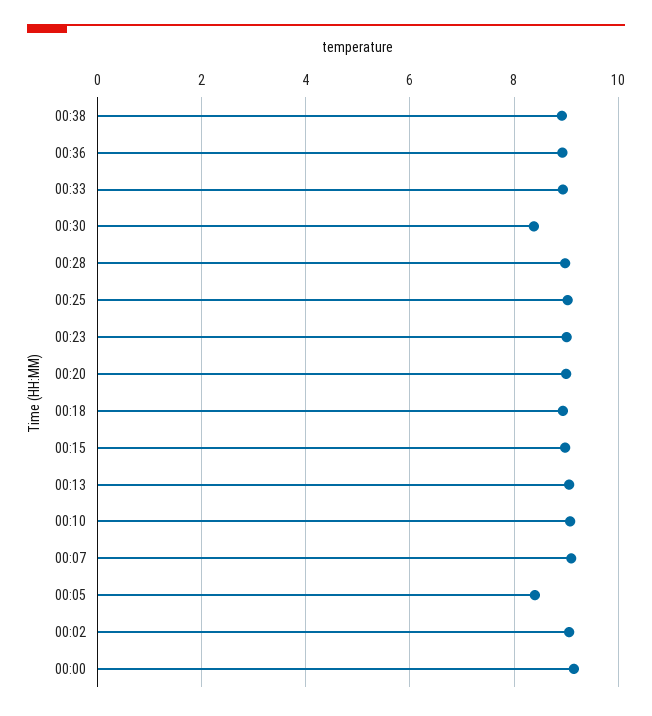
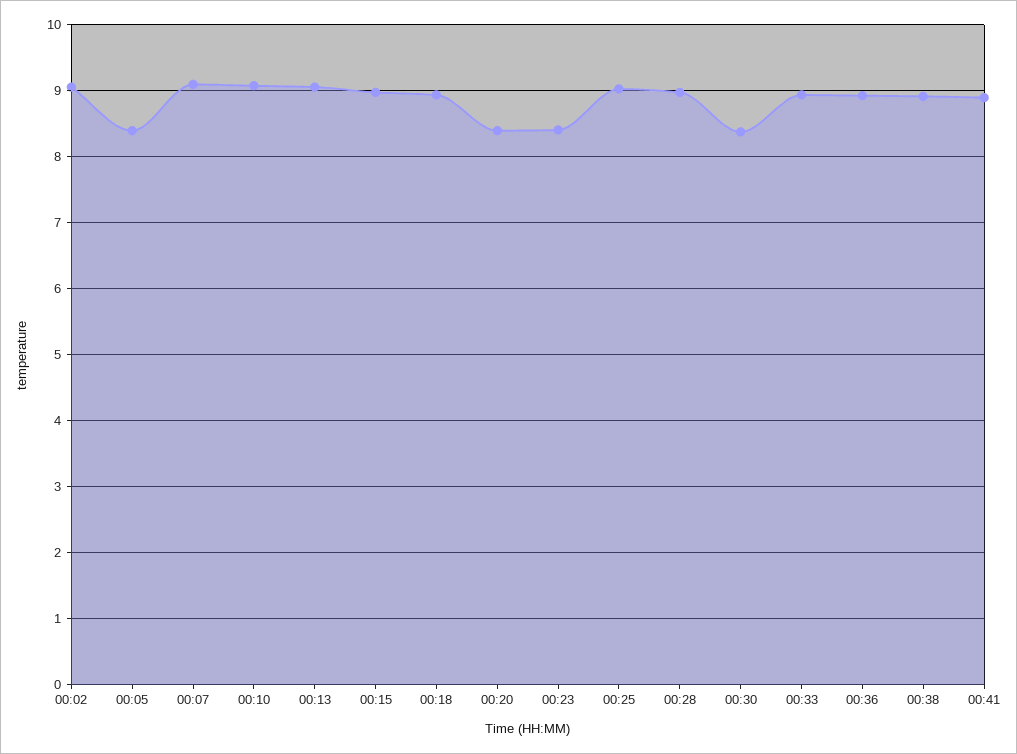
00:23: 9 -> 8.4
00:20: 9 -> 8.4
00:00: 9.2 -> none
00:41: none -> 8.9

